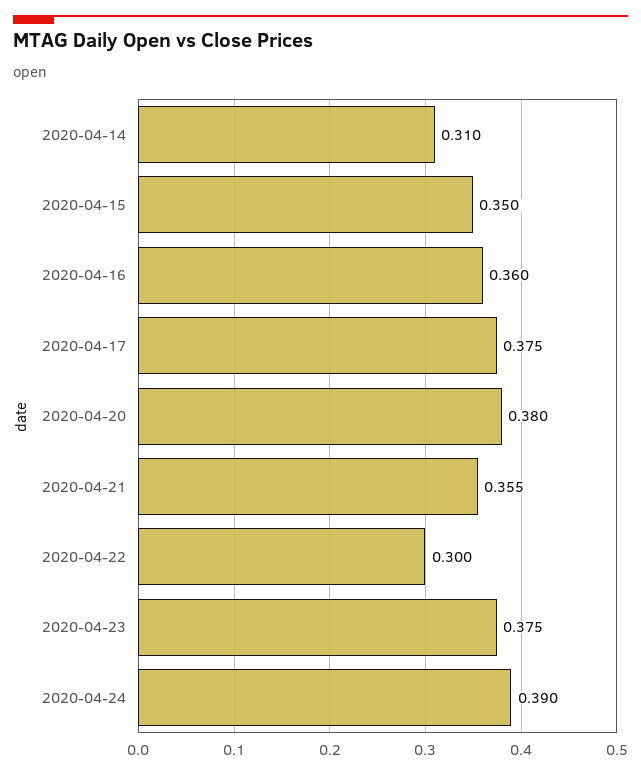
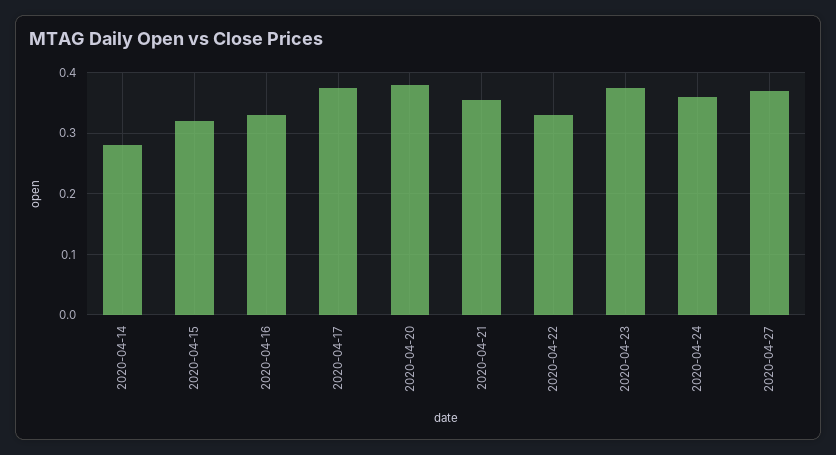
2020-04-14: 0.31 -> 0.28
2020-04-15: 0.35 -> 0.32
2020-04-16: 0.36 -> 0.33
2020-04-22: 0.3 -> 0.33
2020-04-24: 0.39 -> 0.36
2020-04-27: none -> 0.37

